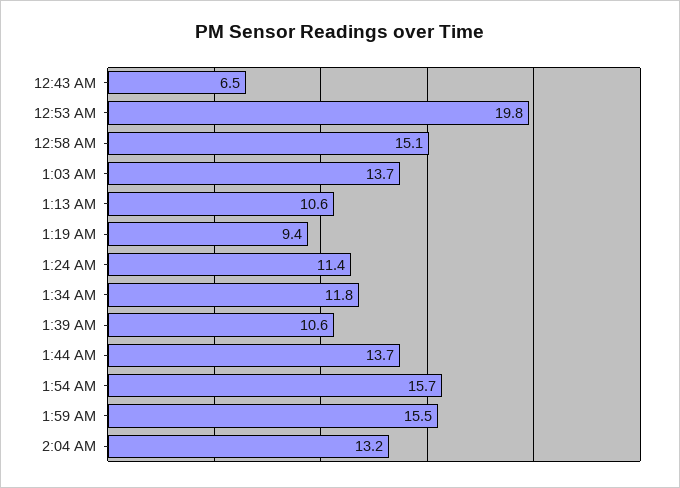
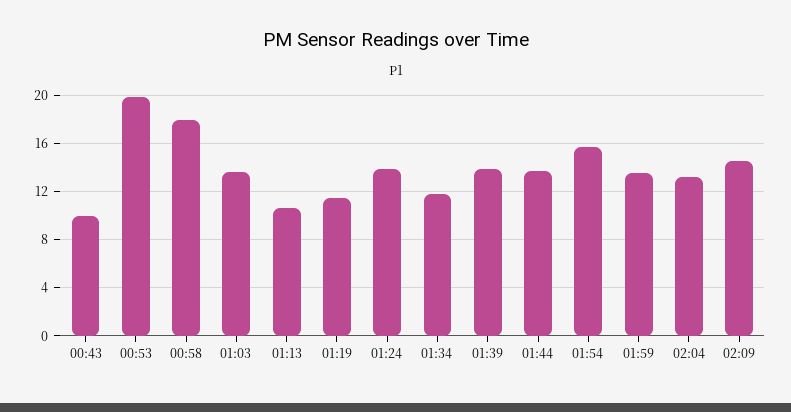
12:43 AM: 6.5 -> 10
12:58 AM: 15.1 -> 18
1:19 AM: 9.4 -> 11.5
1:24 AM: 11.4 -> 14
1:39 AM: 10.6 -> 14
1:59 AM: 15.5 -> 13.5
02:09: none -> 14.5

